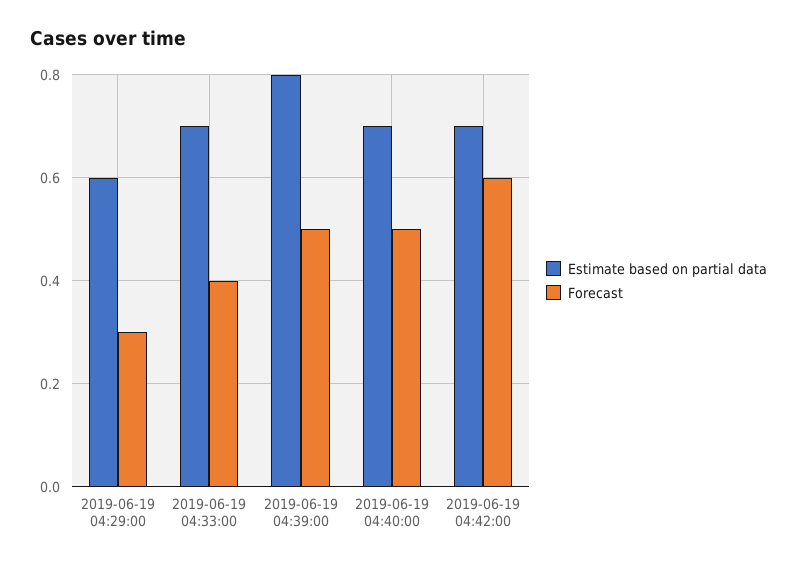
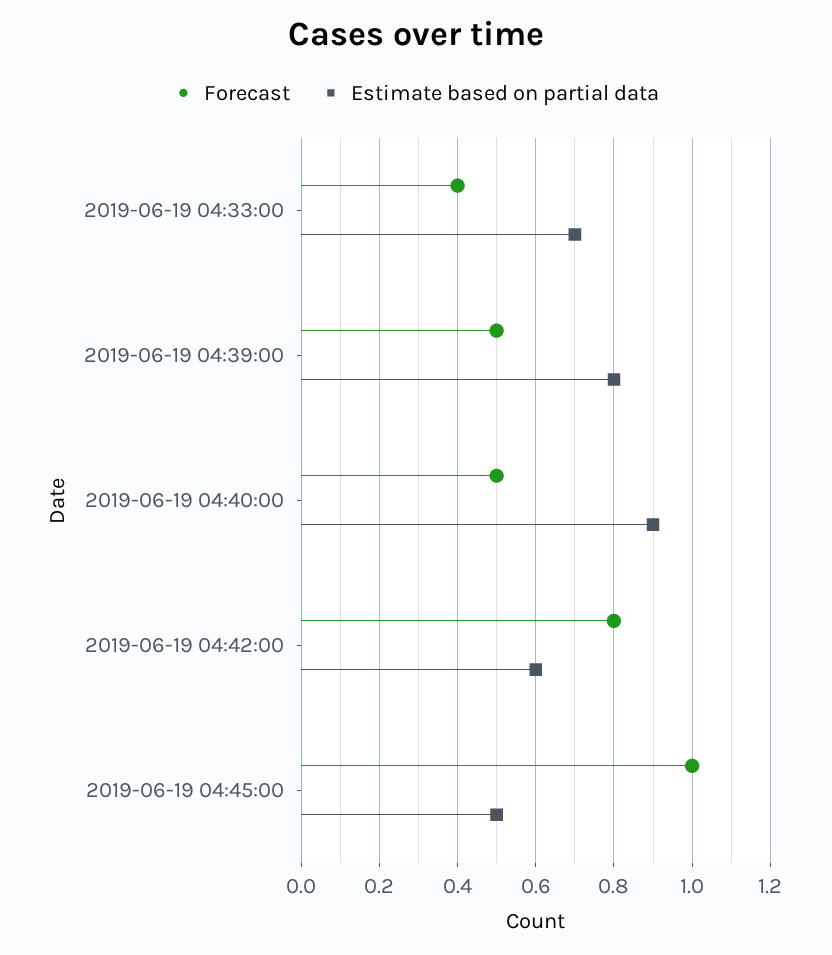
Estimate based on partial data, 2019-06-19 04:29:00: 0.6 -> none
Forecast, 2019-06-19 04:29:00: 0.3 -> none
Estimate based on partial data, 2019-06-19 04:40:00: 0.7 -> 0.9
Estimate based on partial data, 2019-06-19 04:42:00: 0.7 -> 0.6
Forecast, 2019-06-19 04:42:00: 0.6 -> 0.8
Forecast, 2019-06-19 04:45:00: none -> 1
Estimate based on partial data, 2019-06-19 04:45:00: none -> 0.5

